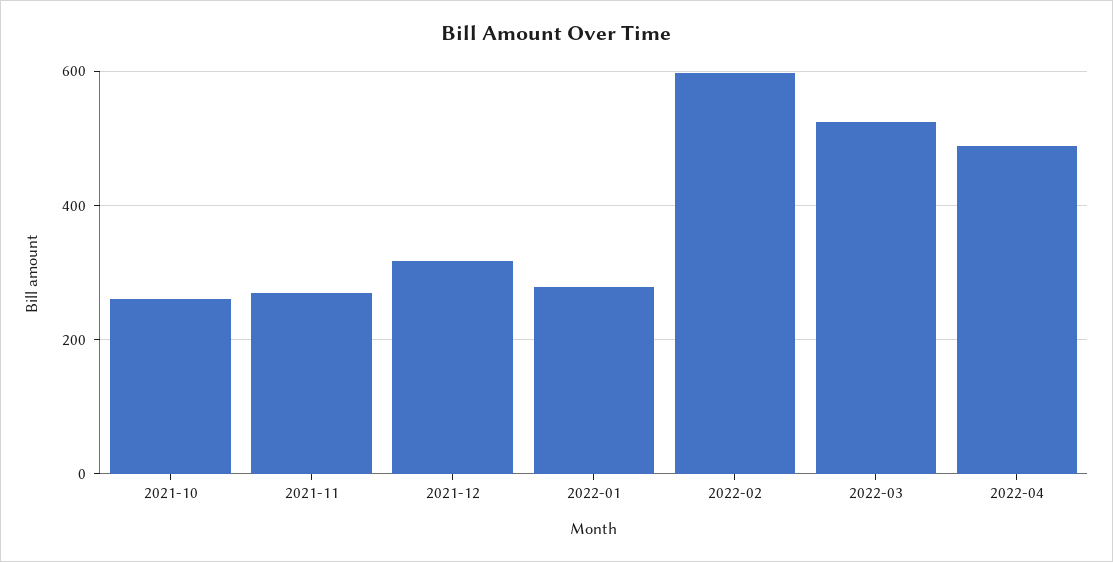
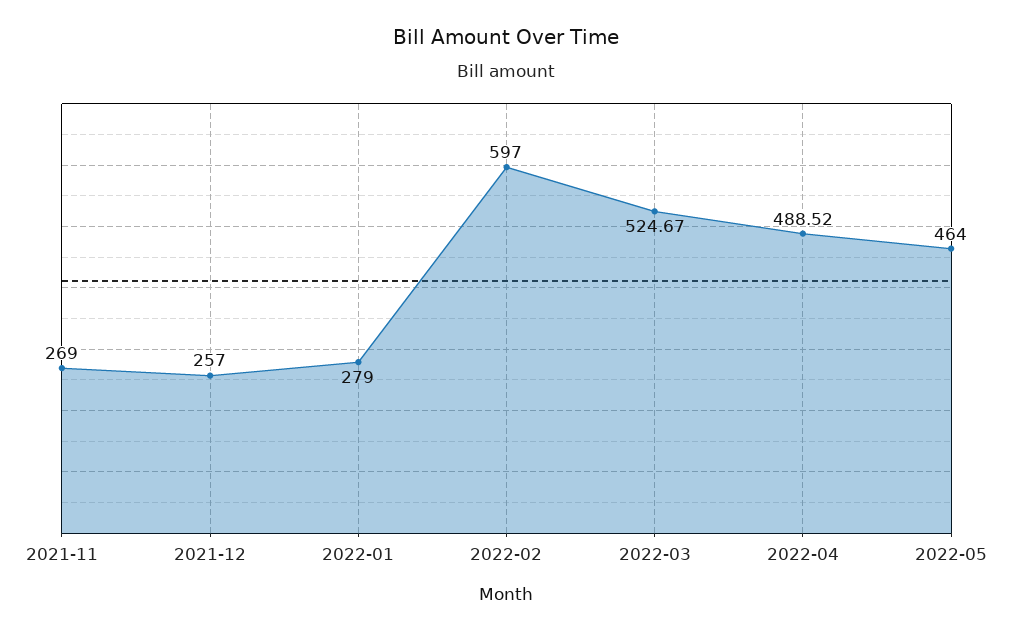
2021-10: 260 -> none
2021-12: 320 -> 257
2022-05: none -> 464

